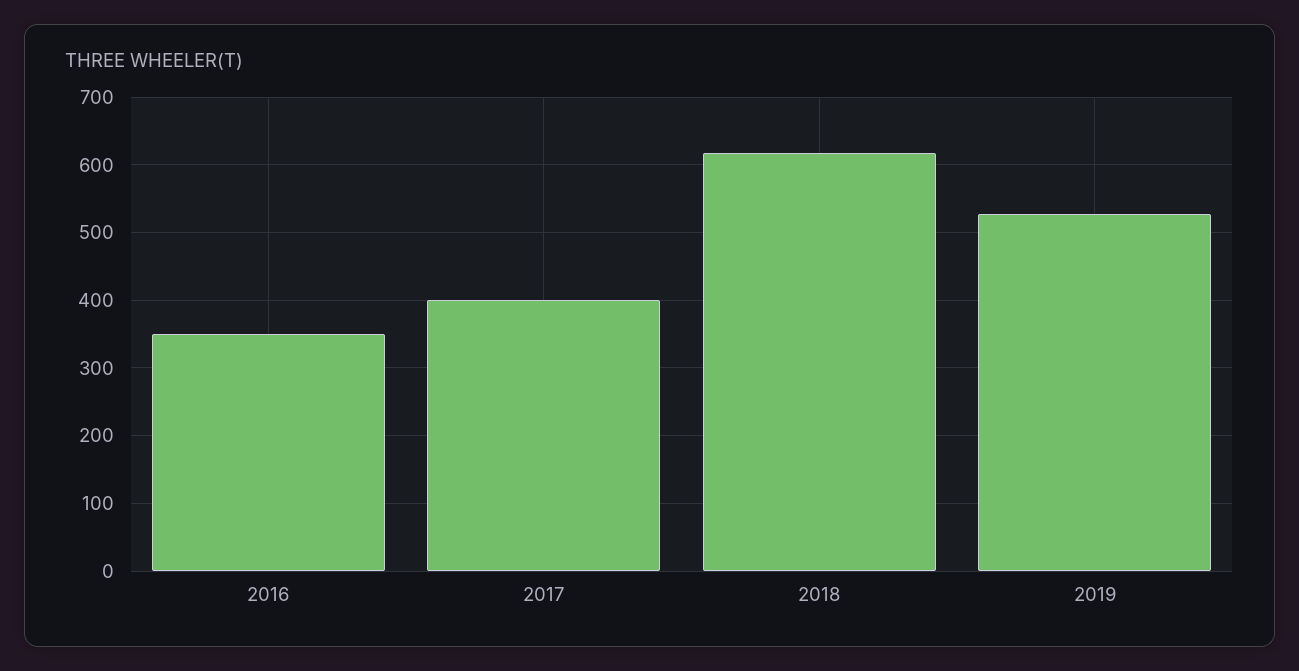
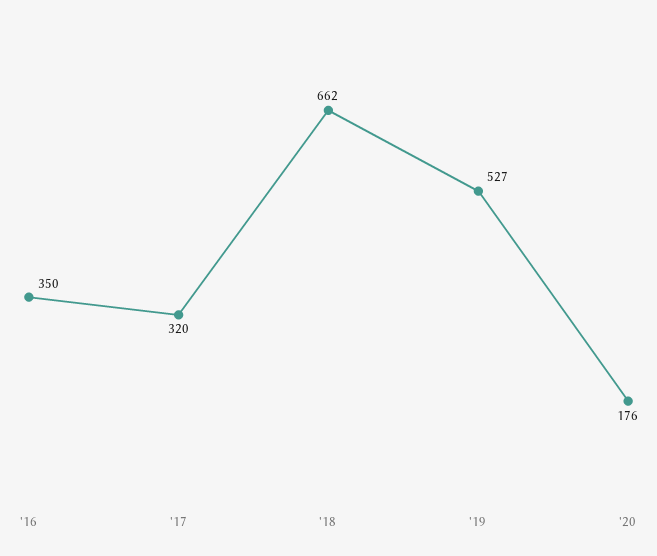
2017: 400 -> 320
2018: 620 -> 662
'20: none -> 176

